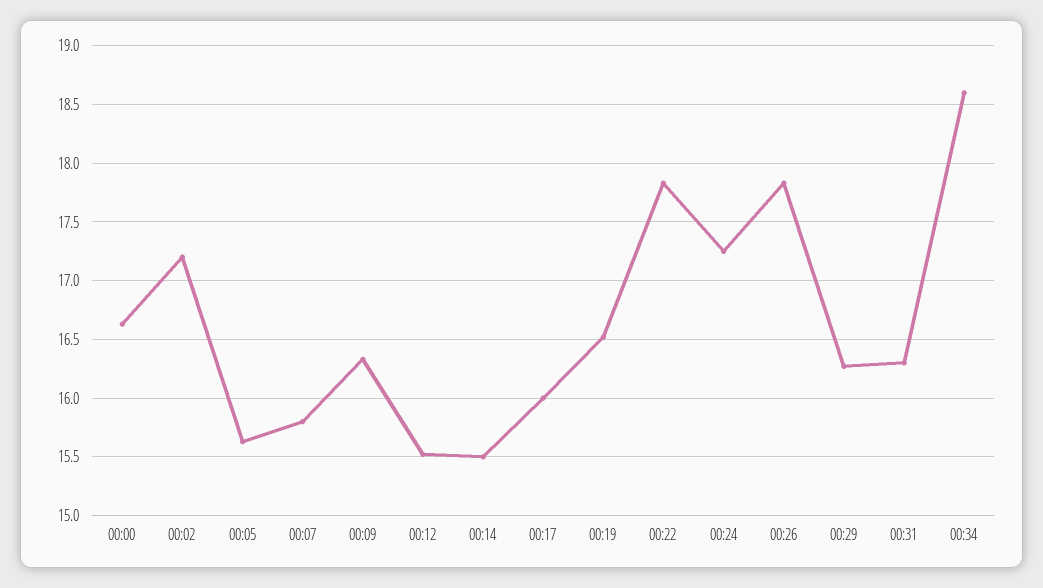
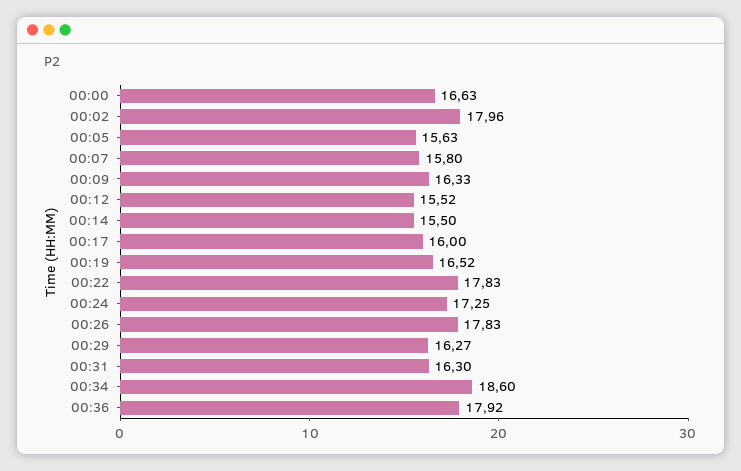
00:02: 17.2 -> 17.96
00:36: none -> 17.92

